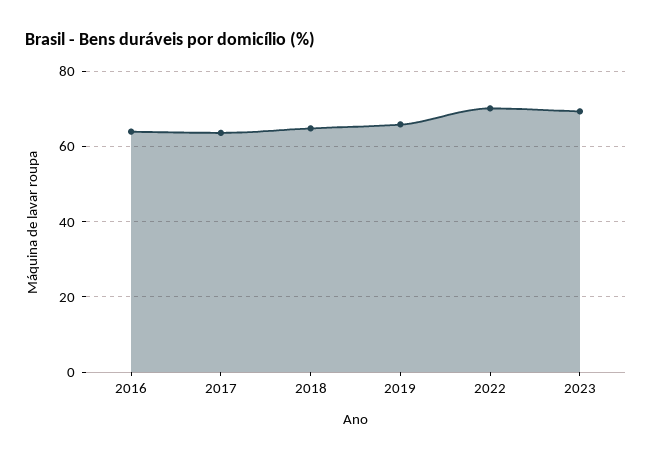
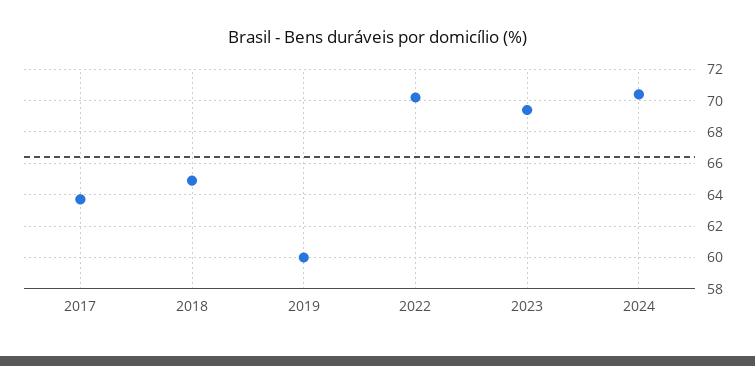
2016: 64 -> none
2019: 66 -> 60
2024: none -> 70.5

